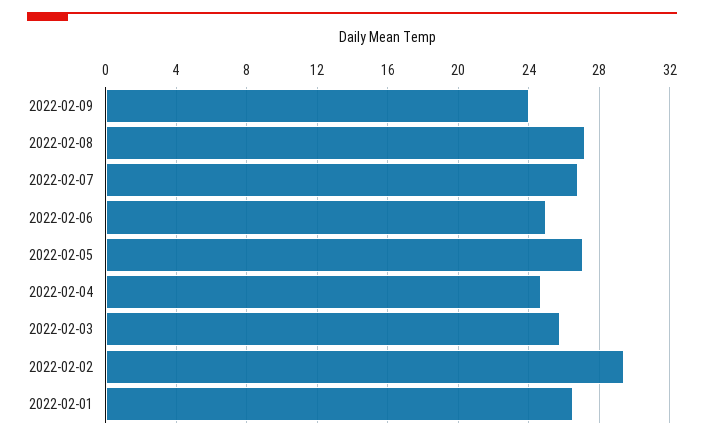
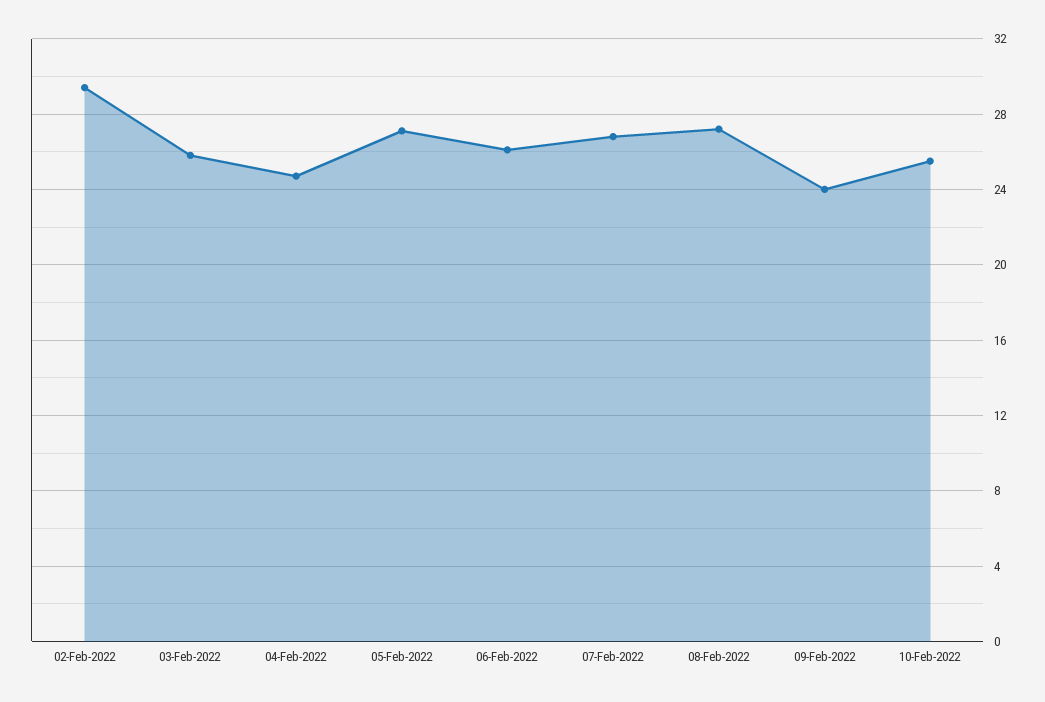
2022-02-06: 25 -> 26
2022-02-01: 26.5 -> none
10-Feb-2022: none -> 25.5

